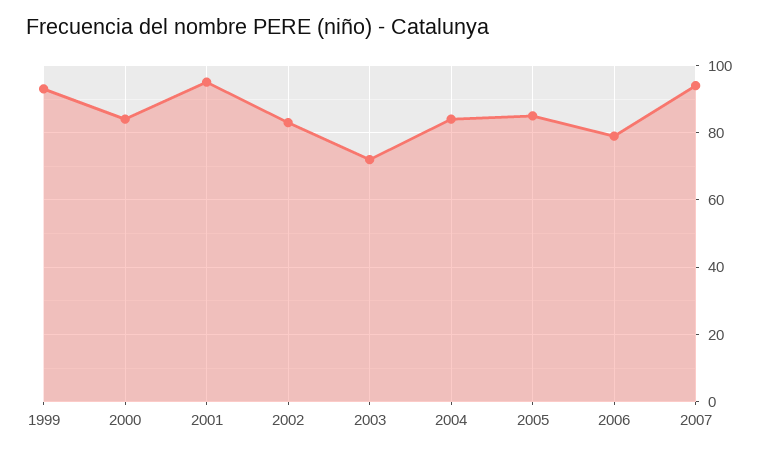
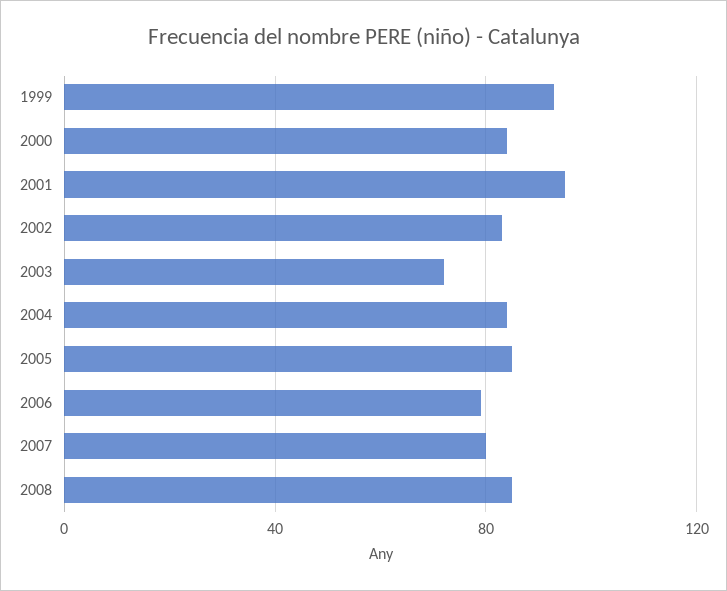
2007: 95 -> 80
2008: none -> 85

